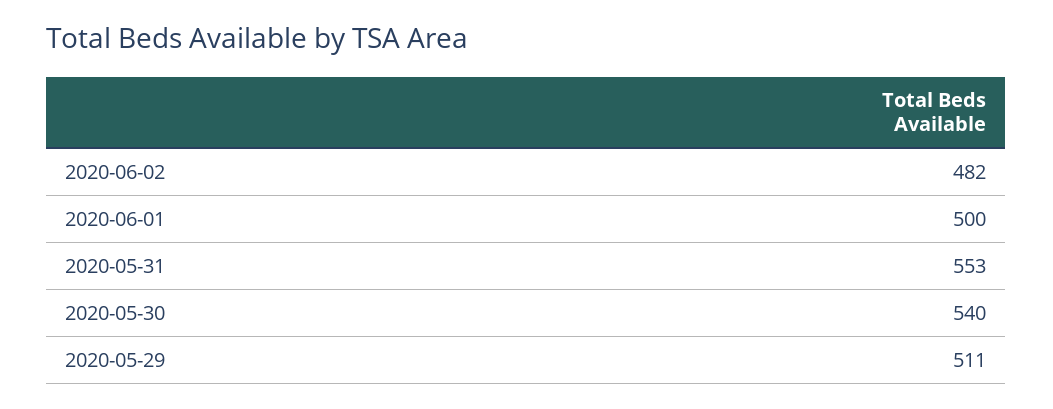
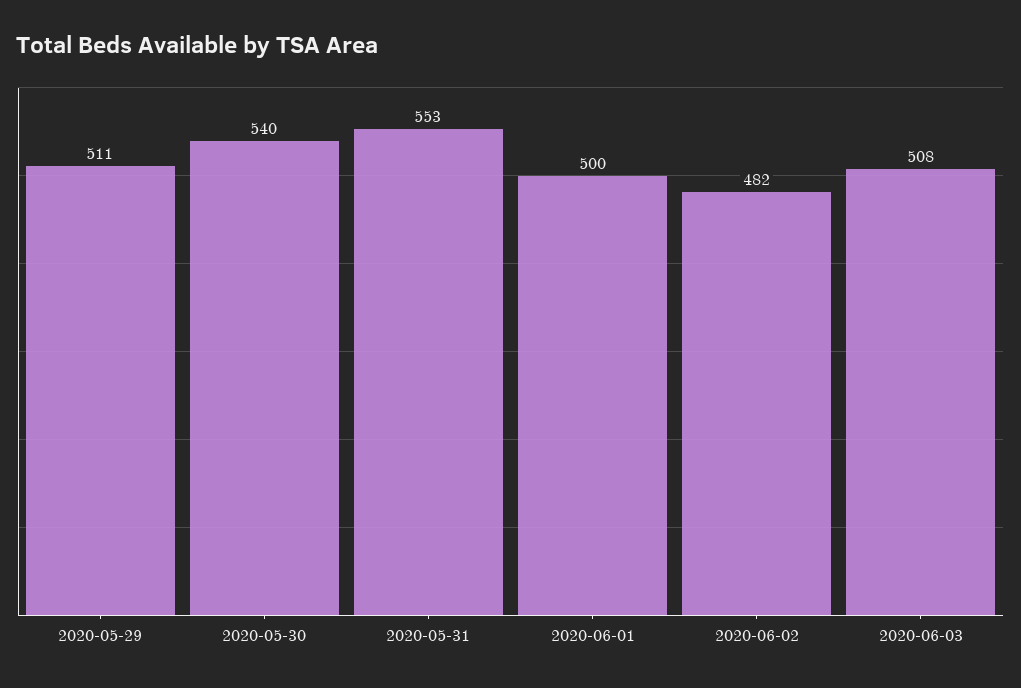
2020-06-03: none -> 508

